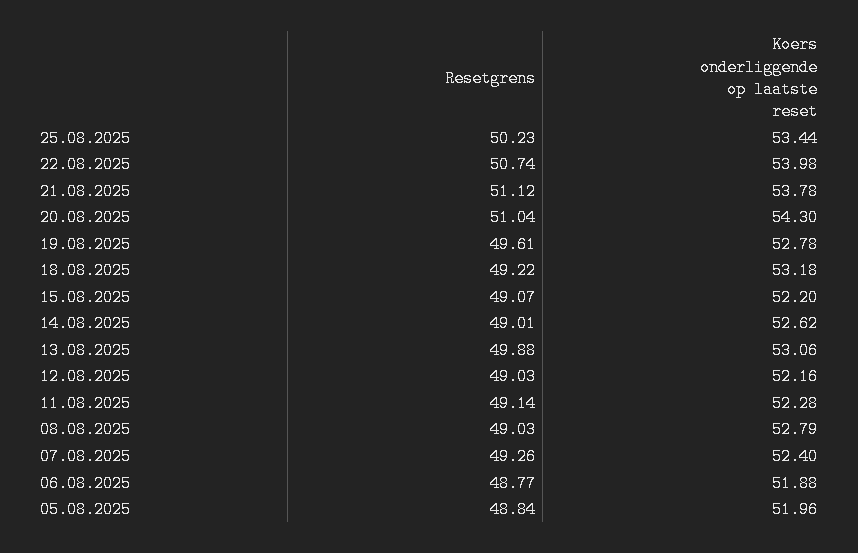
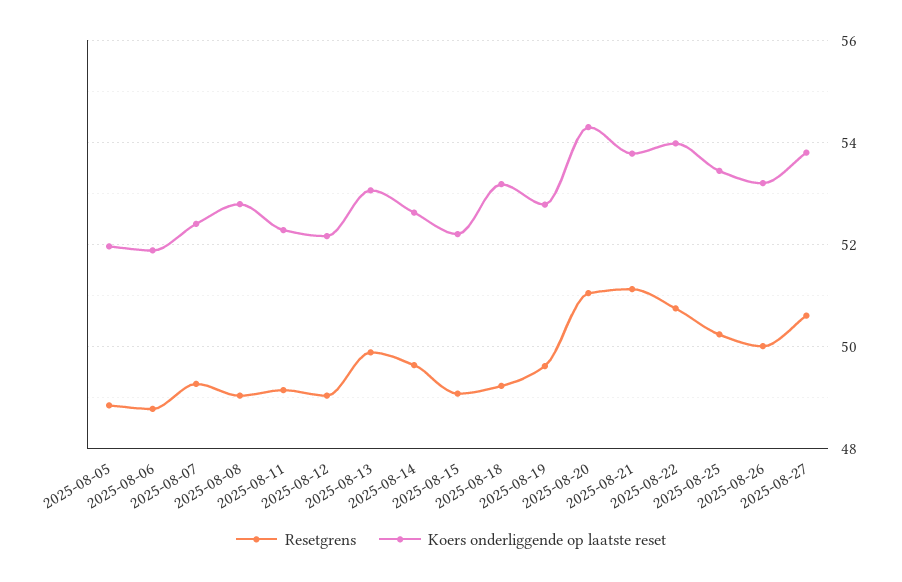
Resetgrens, 14.08.2025: 49.01 -> 49.6
Resetgrens, 2025-08-26: none -> 50
Koers onderliggende op laatste reset, 2025-08-26: none -> 53.2
Resetgrens, 2025-08-27: none -> 50.6
Koers onderliggende op laatste reset, 2025-08-27: none -> 53.8

